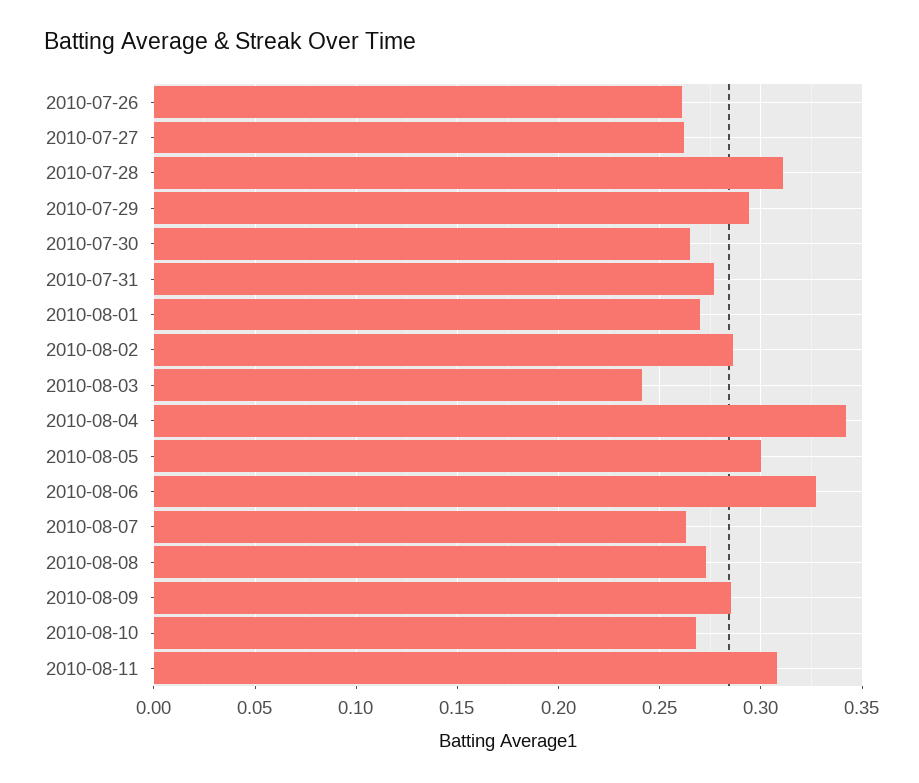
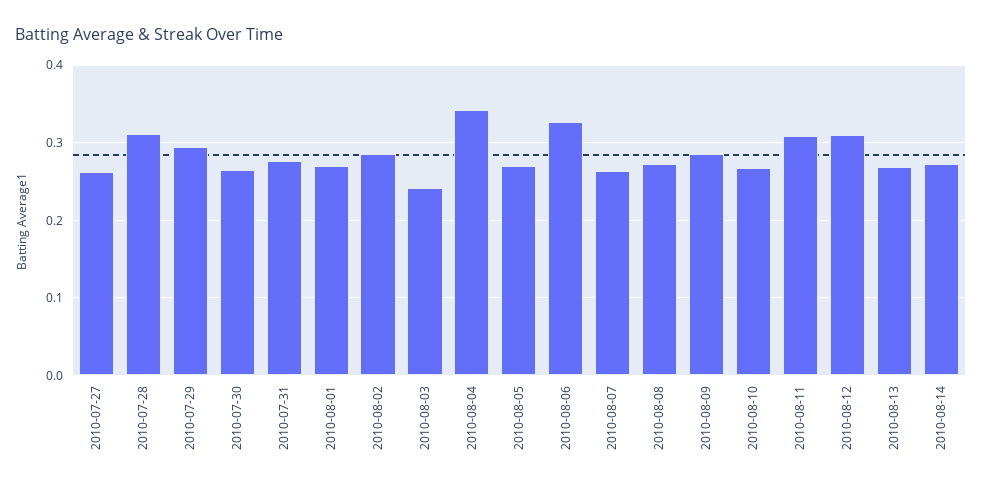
2010-07-26: 0.26 -> none
2010-08-05: 0.3 -> 0.27
2010-08-12: none -> 0.31
2010-08-13: none -> 0.27
2010-08-14: none -> 0.27

